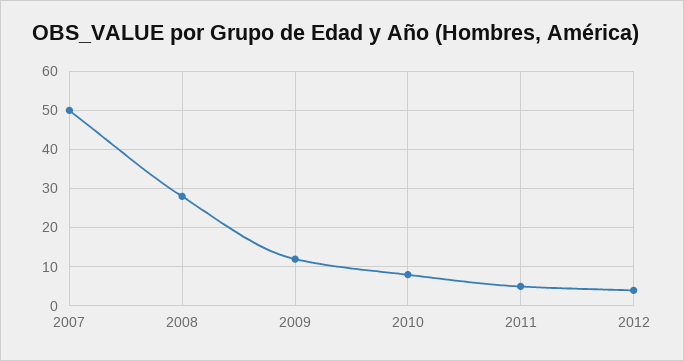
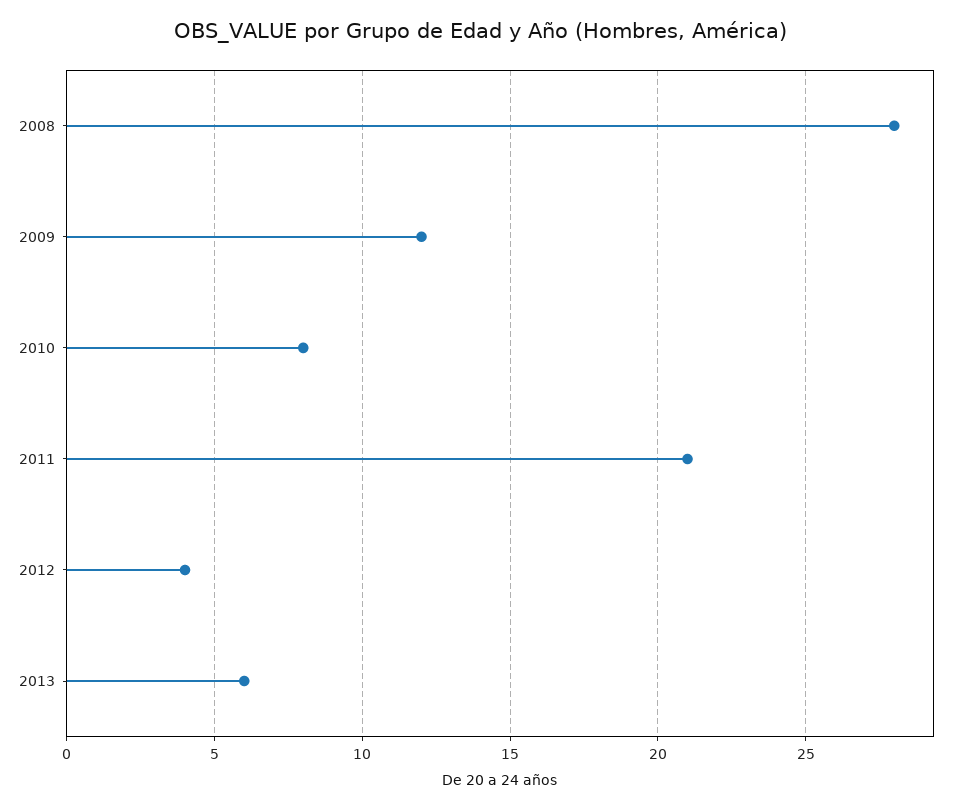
2007: 50 -> none
2011: 5 -> 21
2013: none -> 6

